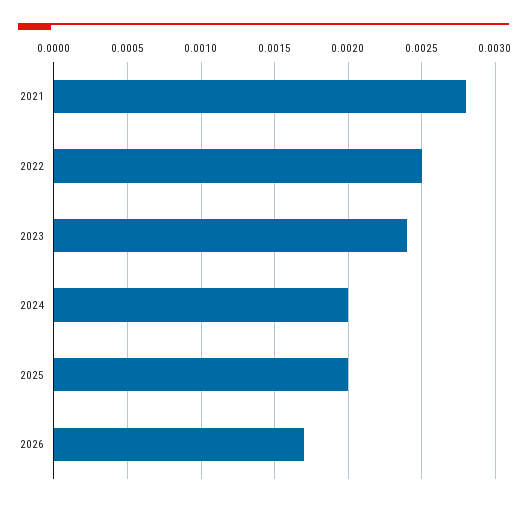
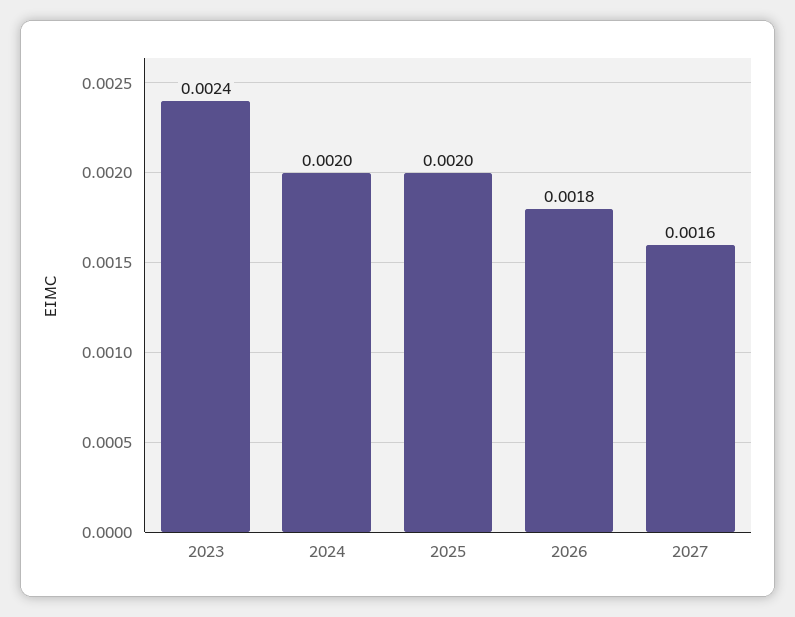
2021: 0.0028 -> none
2022: 0.0025 -> none
2026: 0.0017 -> 0.0018
2027: none -> 0.0016

